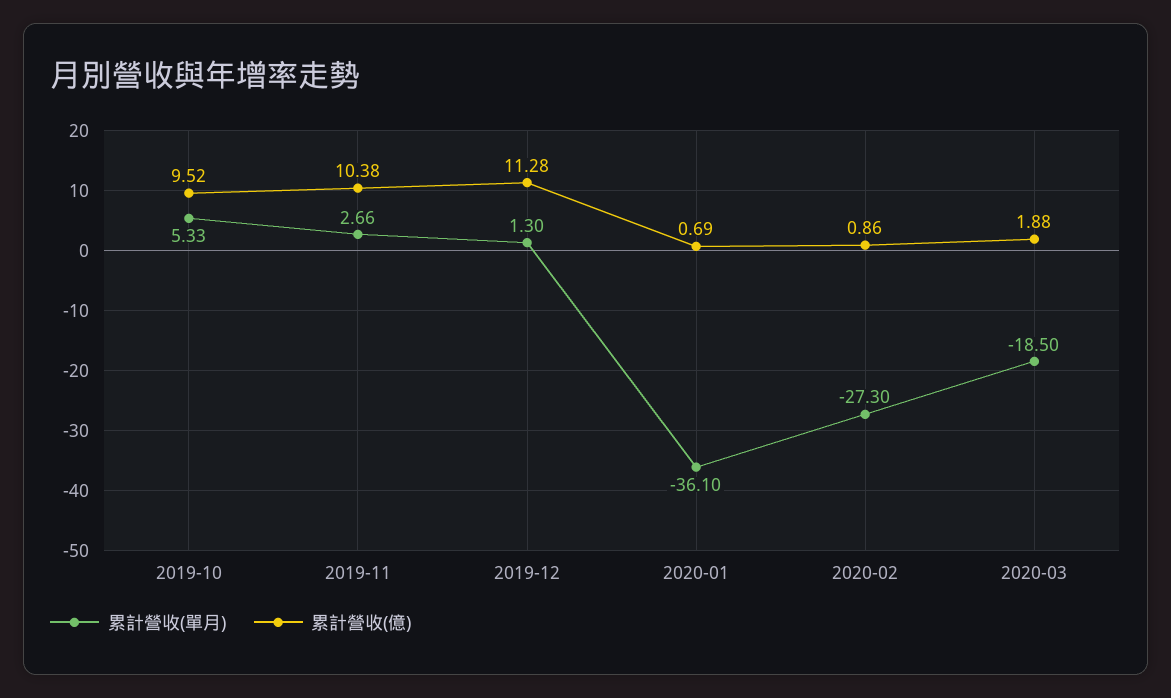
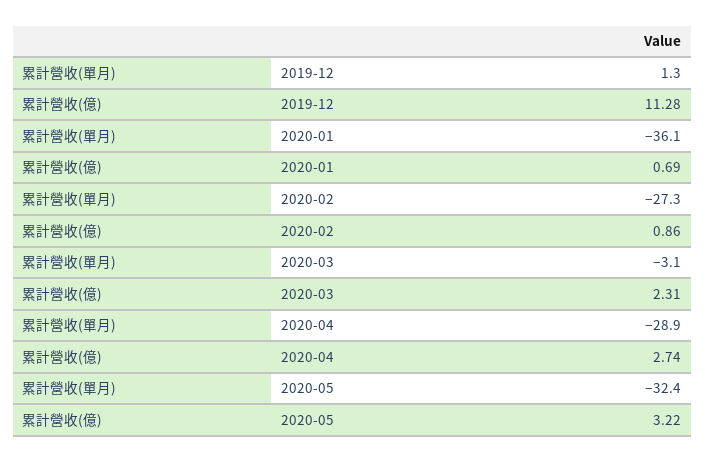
累計營收(單月), 2019-10: 5.33 -> none
累計營收(億), 2019-10: 9.52 -> none
累計營收(單月), 2019-11: 2.66 -> none
累計營收(億), 2019-11: 10.38 -> none
累計營收(單月), 2020-03: -18.5 -> -3.1
累計營收(億), 2020-03: 1.88 -> 2.31
累計營收(單月), 2020-04: none -> -28.9
累計營收(億), 2020-04: none -> 2.74
累計營收(單月), 2020-05: none -> -32.4
累計營收(億), 2020-05: none -> 3.22

